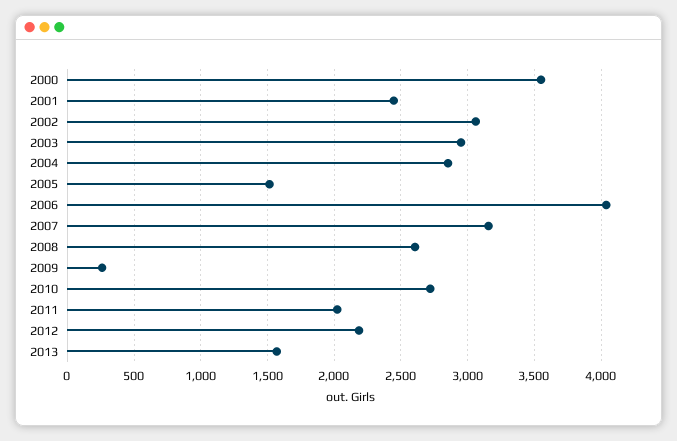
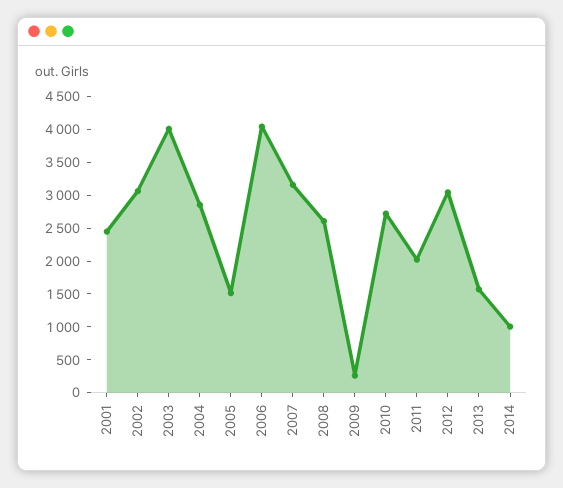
2000: 3550 -> none
2003: 2950 -> 4000
2012: 2200 -> 3000
2014: none -> 1000

